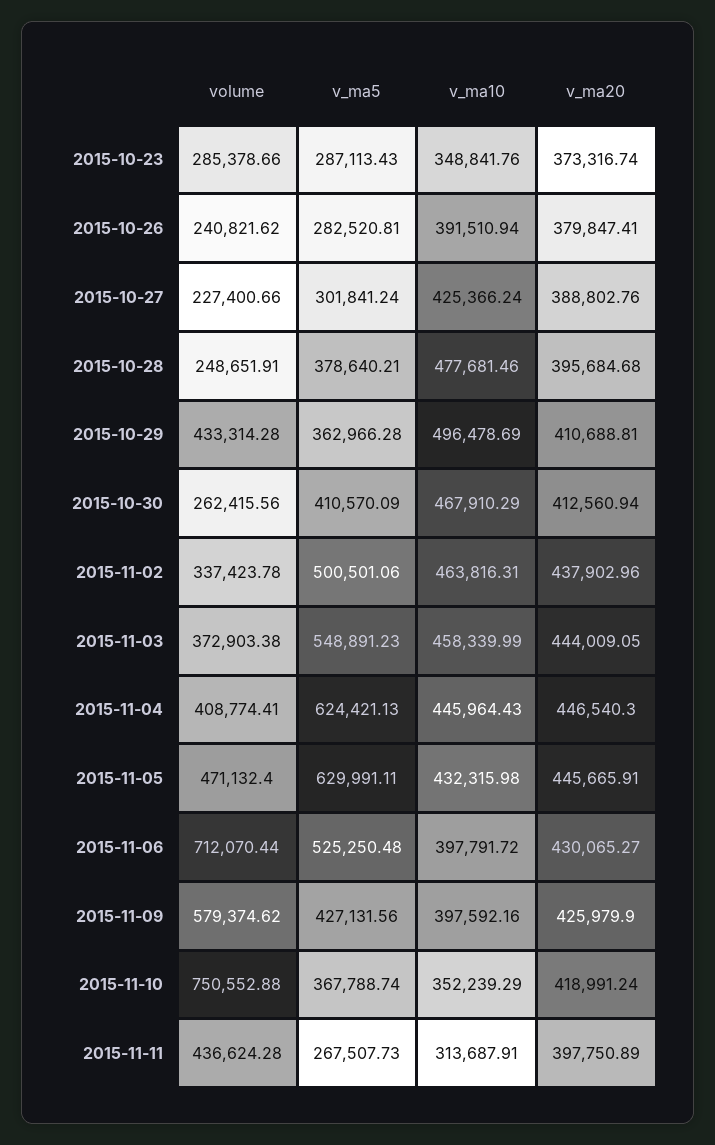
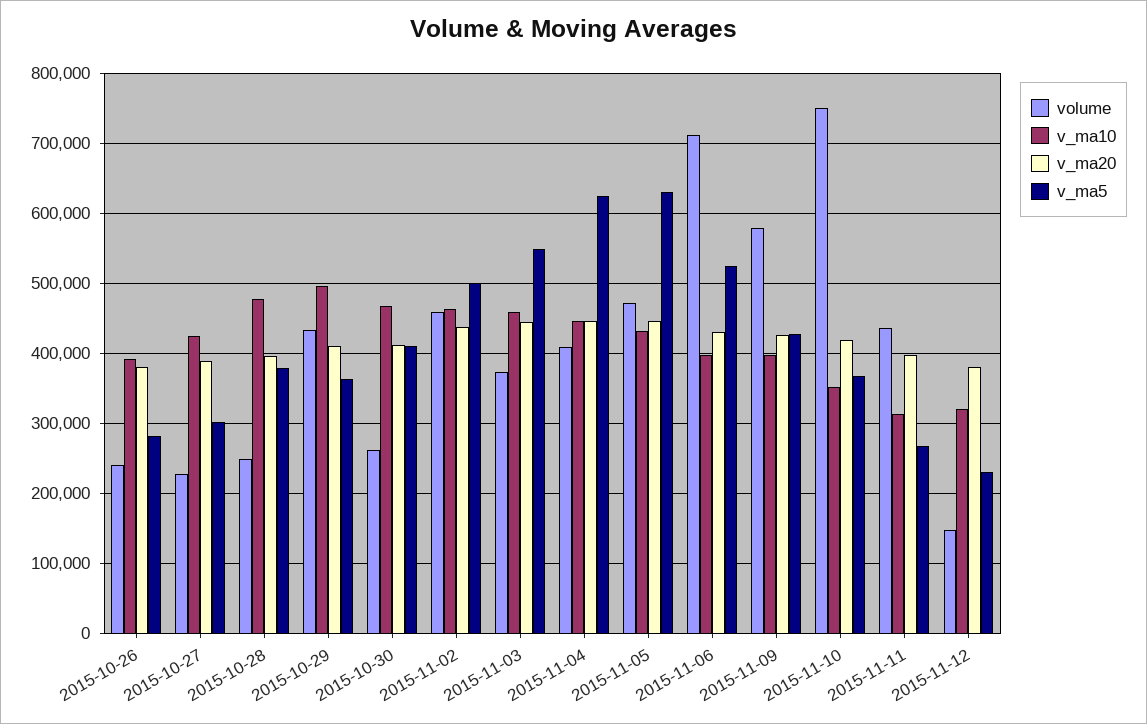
volume, 2015-10-23: 285378.66 -> none
v_ma5, 2015-10-23: 287113.43 -> none
v_ma10, 2015-10-23: 348841.76 -> none
v_ma20, 2015-10-23: 373316.74 -> none
volume, 2015-11-02: 337423.78 -> 460000
volume, 2015-11-12: none -> 150000
v_ma10, 2015-11-12: none -> 320000
v_ma20, 2015-11-12: none -> 380000
v_ma5, 2015-11-12: none -> 230000

